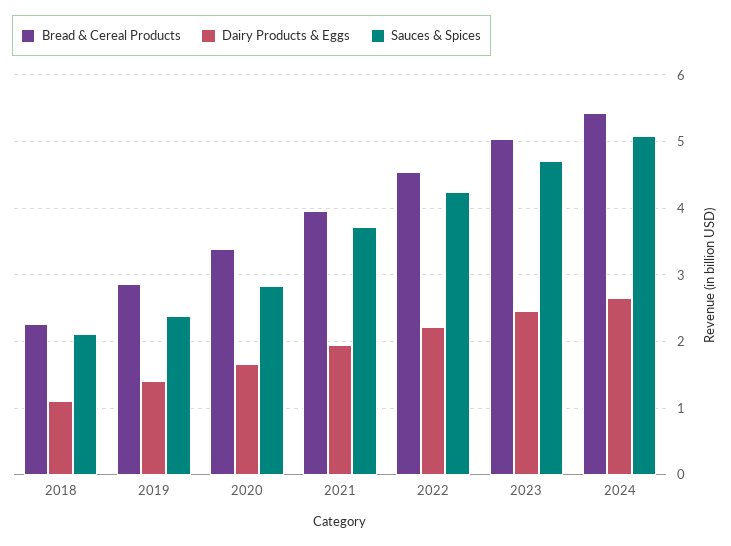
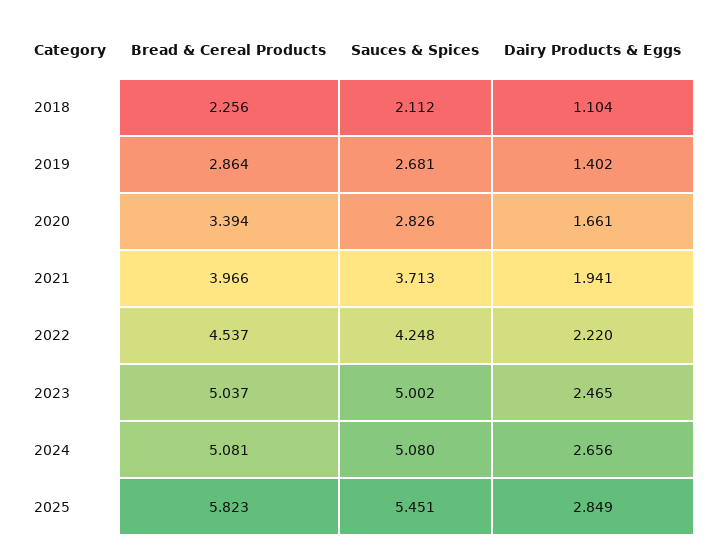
Sauces & Spices, 2019: 2.4 -> 2.681
Sauces & Spices, 2023: 4.7 -> 5.002
Bread & Cereal Products, 2024: 5.4 -> 5.081
Bread & Cereal Products, 2025: none -> 5.823
Sauces & Spices, 2025: none -> 5.451
Dairy Products & Eggs, 2025: none -> 2.849

